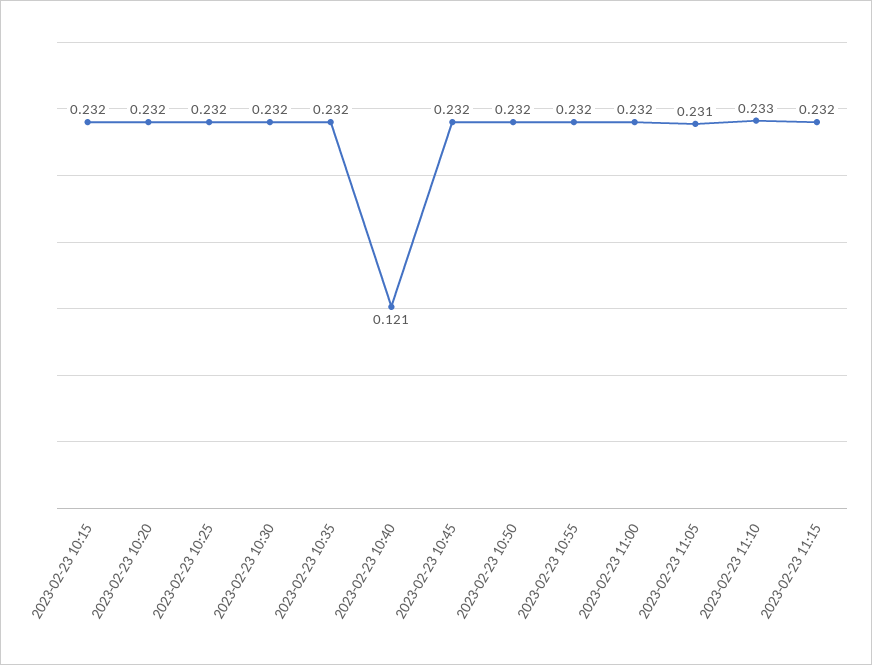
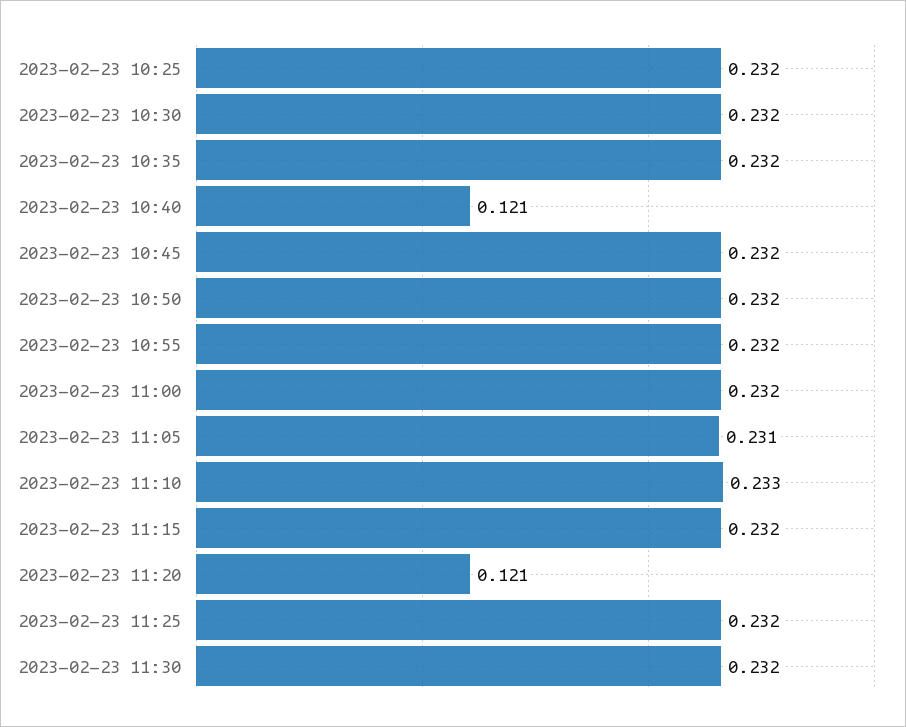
2023-02-23 10:15: 0.232 -> none
2023-02-23 10:20: 0.232 -> none
2023-02-23 11:20: none -> 0.121
2023-02-23 11:25: none -> 0.232
2023-02-23 11:30: none -> 0.232

